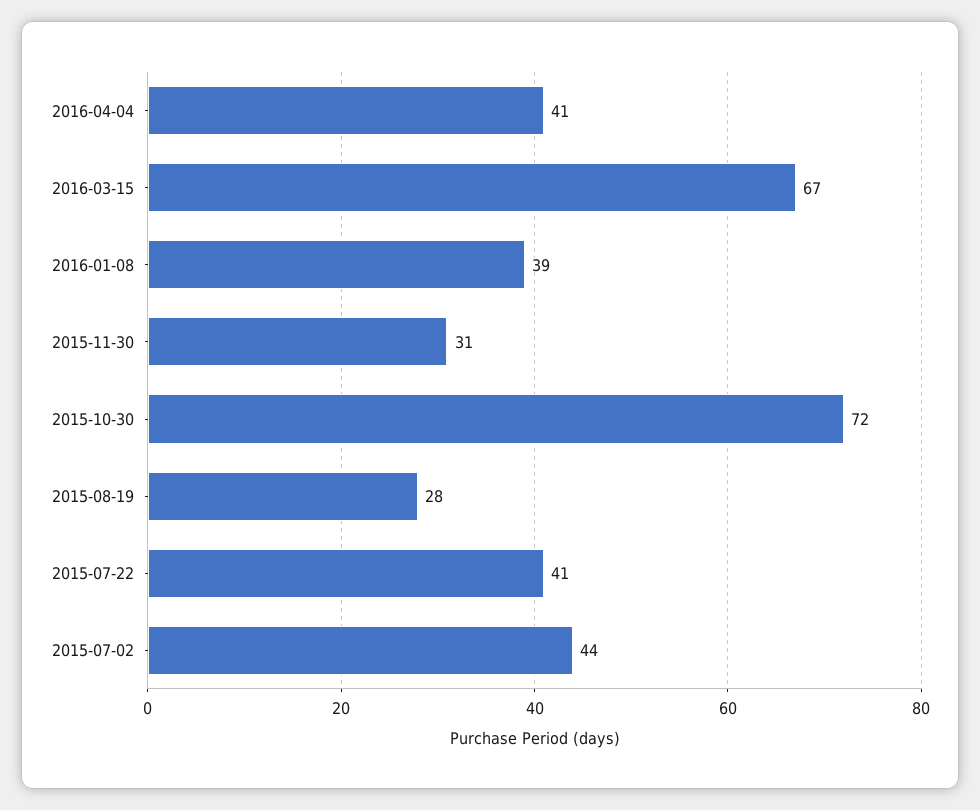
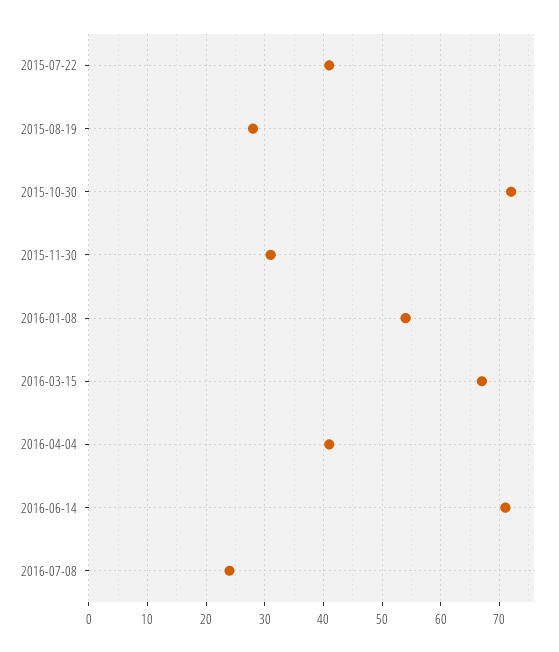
2016-01-08: 39 -> 55
2015-07-02: 44 -> none
2016-06-14: none -> 70
2016-07-08: none -> 25

